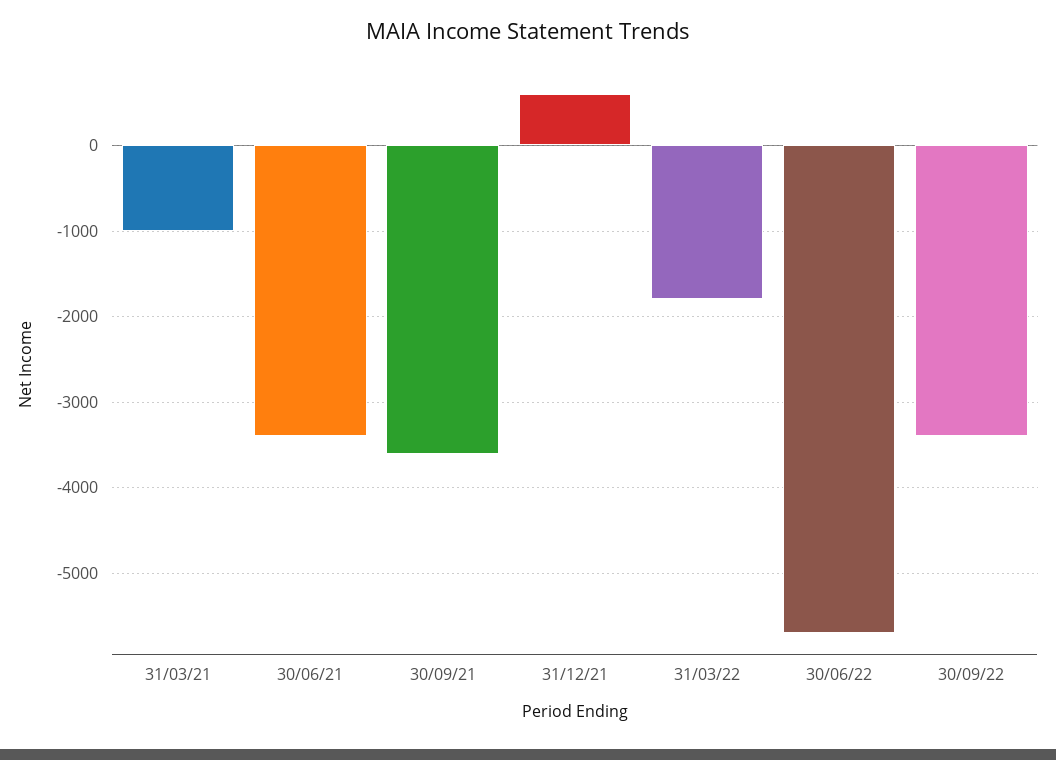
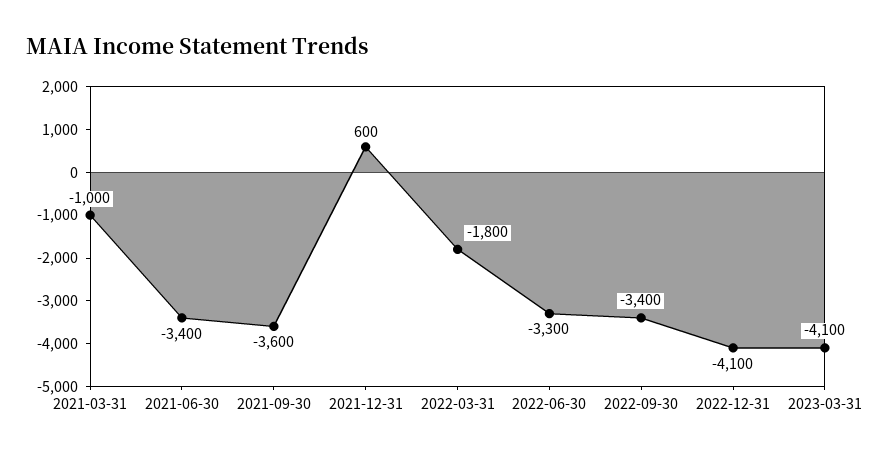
30/06/22: -5700 -> -3300
2022-12-31: none -> -4100
2023-03-31: none -> -4100

